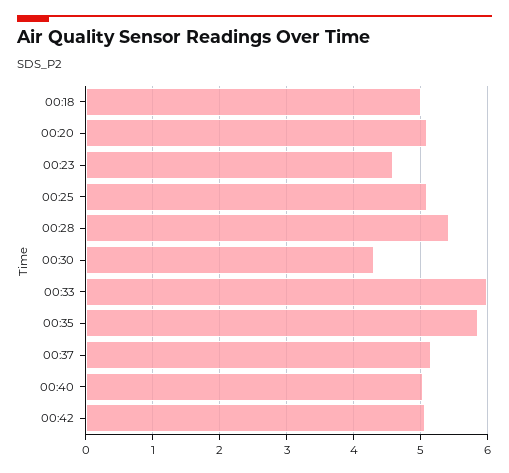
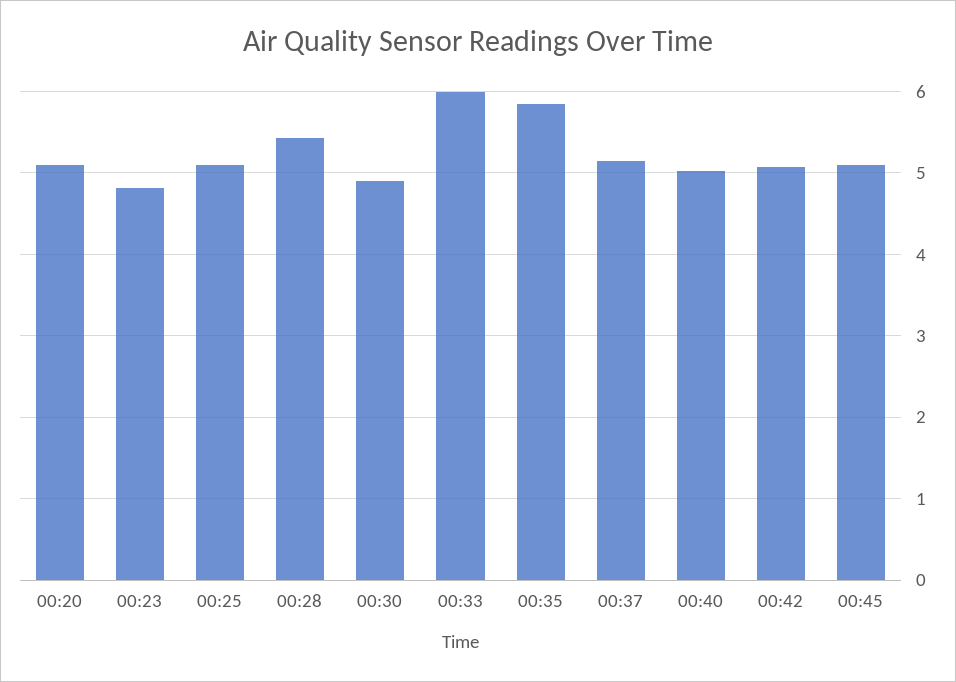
00:18: 5 -> none
00:23: 4.6 -> 4.8
00:30: 4.3 -> 4.9
00:45: none -> 5.1

